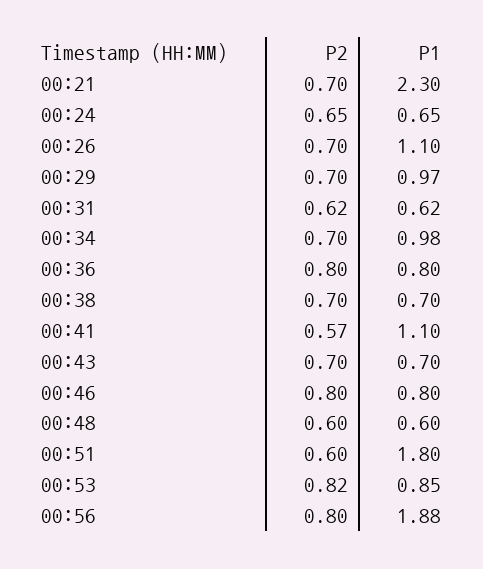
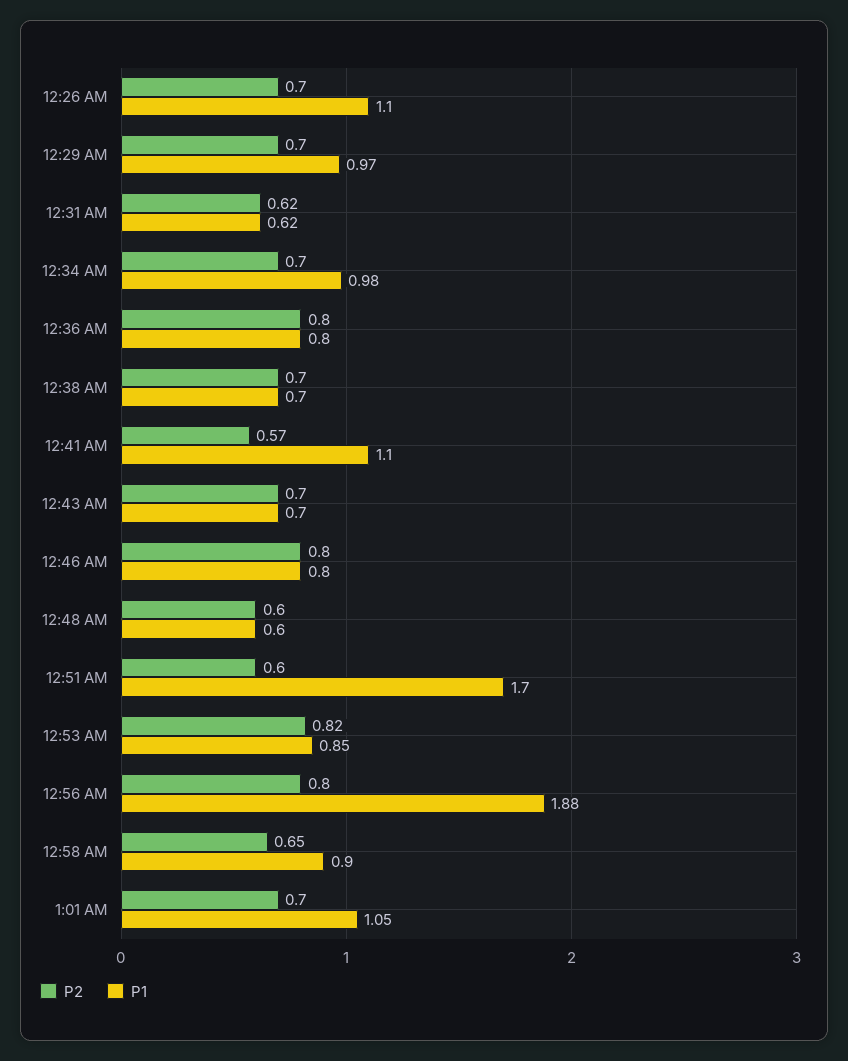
P2, 00:21: 0.7 -> none
P1, 00:21: 2.3 -> none
P2, 00:24: 0.65 -> none
P1, 00:24: 0.65 -> none
P1, 00:51: 1.8 -> 1.7
P2, 12:58 AM: none -> 0.65
P1, 12:58 AM: none -> 0.9
P2, 1:01 AM: none -> 0.7
P1, 1:01 AM: none -> 1.05

